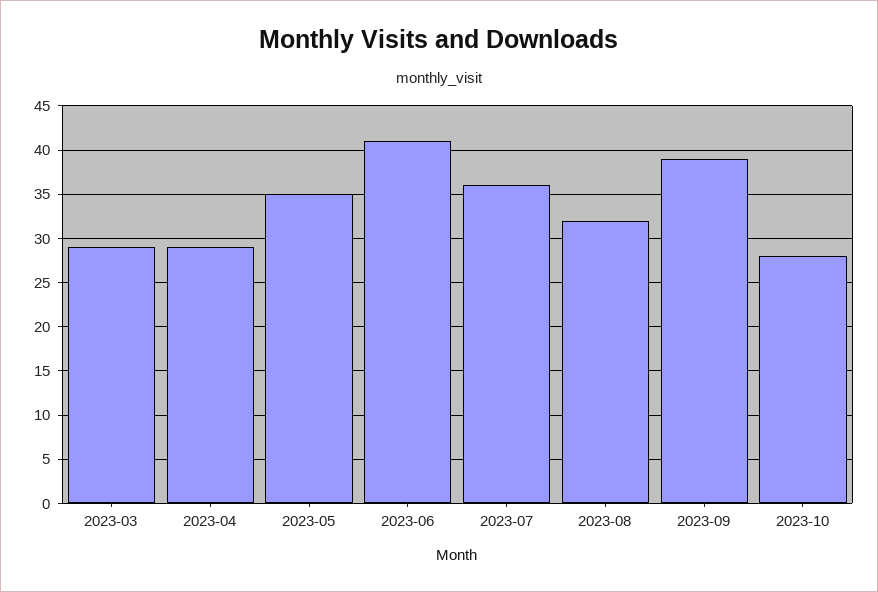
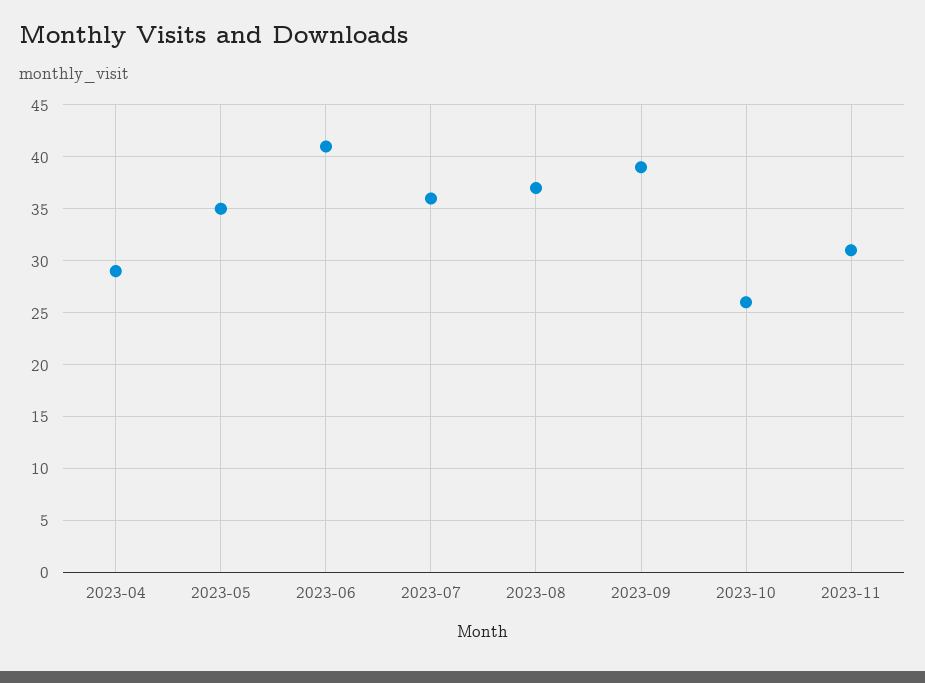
2023-03: 29 -> none
2023-08: 32 -> 37
2023-10: 28 -> 26
2023-11: none -> 31

